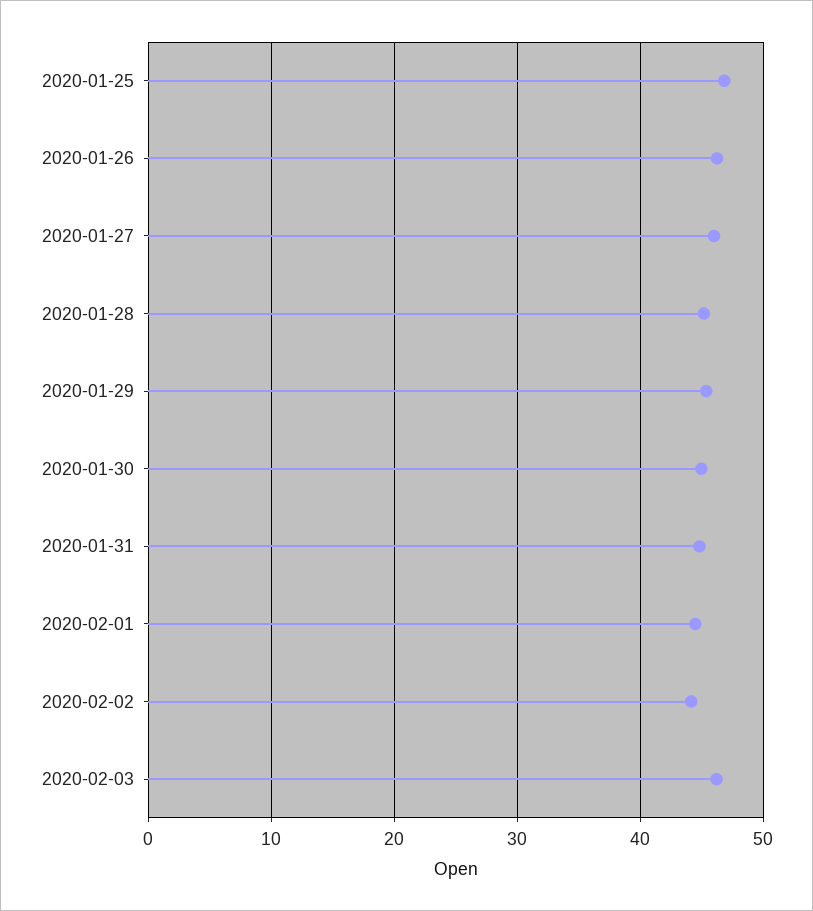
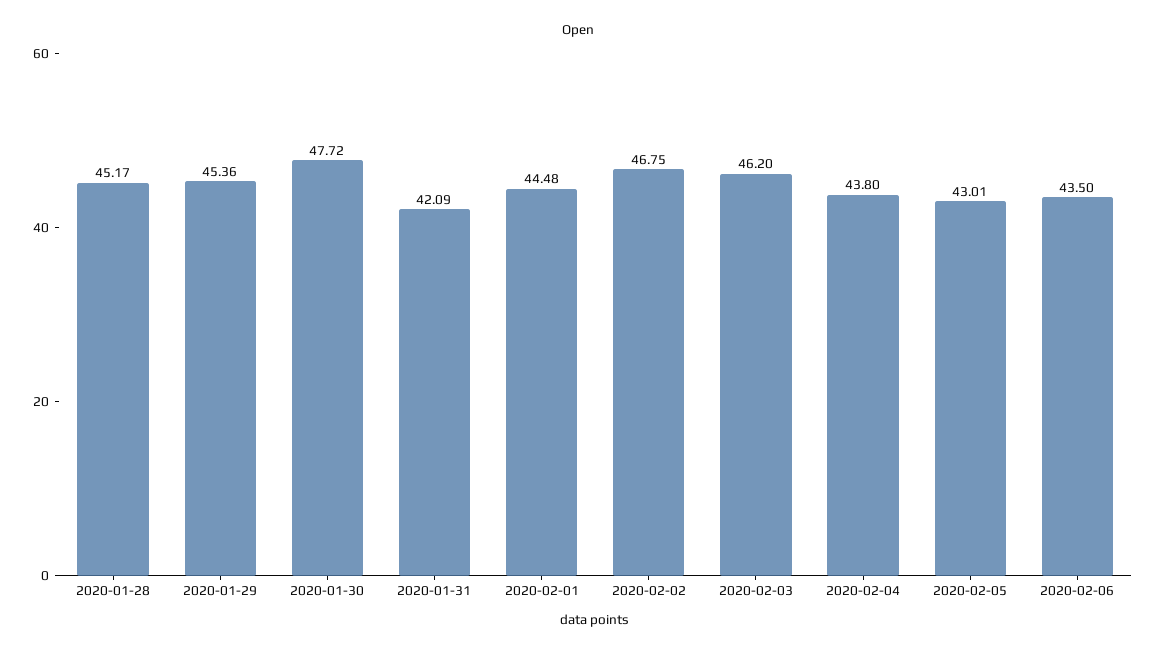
2020-01-25: 47 -> none
2020-01-26: 46 -> none
2020-01-27: 46 -> none
2020-01-30: 45 -> 47.72
2020-01-31: 45 -> 42.09
2020-02-02: 44 -> 46.75
2020-02-04: none -> 43.8
2020-02-05: none -> 43.01
2020-02-06: none -> 43.5

